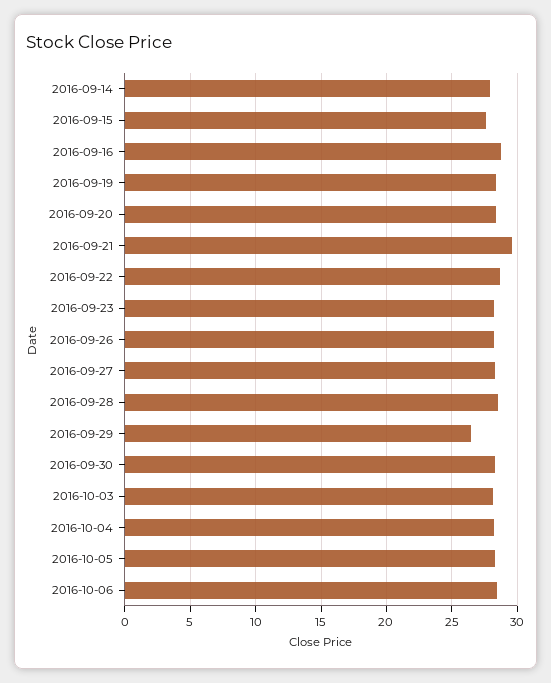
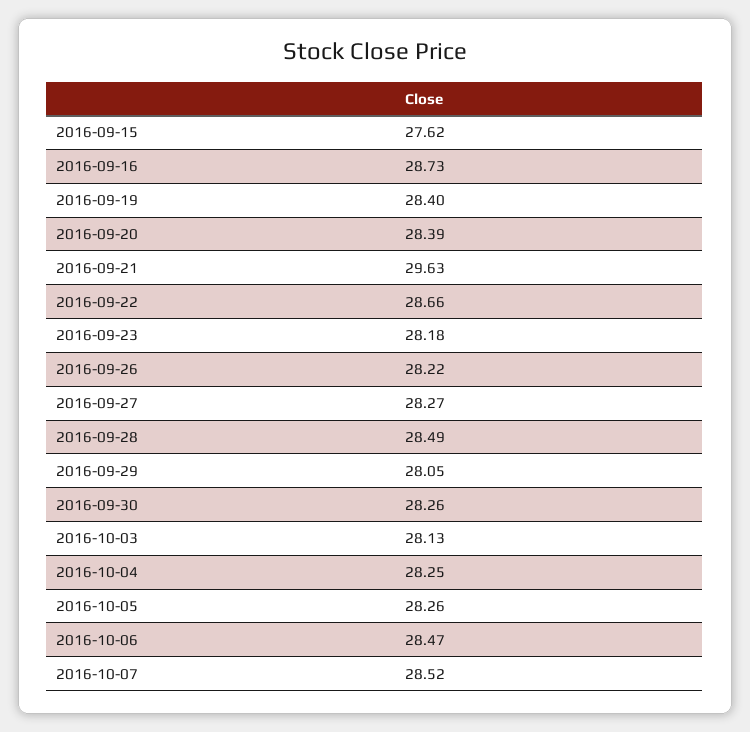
2016-09-14: 28 -> none
2016-09-29: 26.5 -> 28.05
2016-10-07: none -> 28.52

